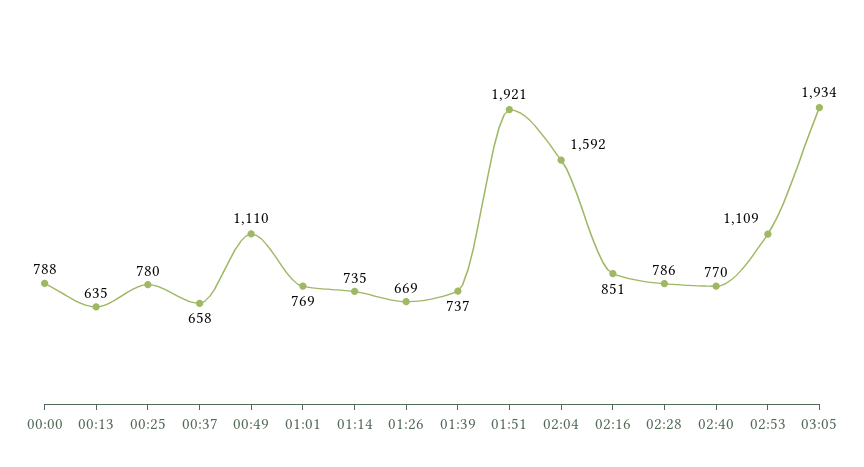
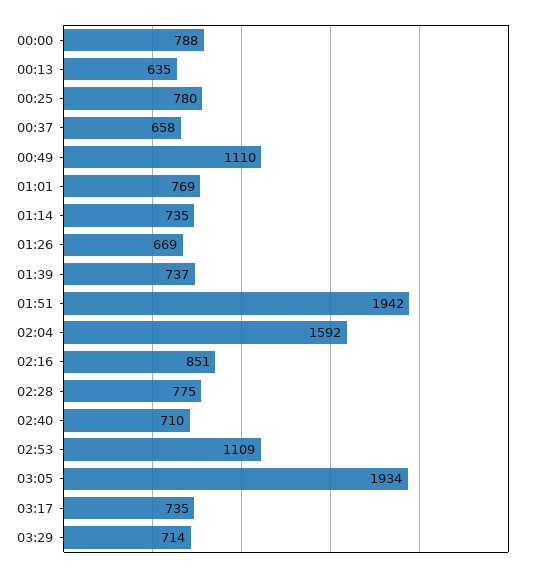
01:51: 1921 -> 1942
02:28: 786 -> 775
02:40: 770 -> 710
03:17: none -> 735
03:29: none -> 714

